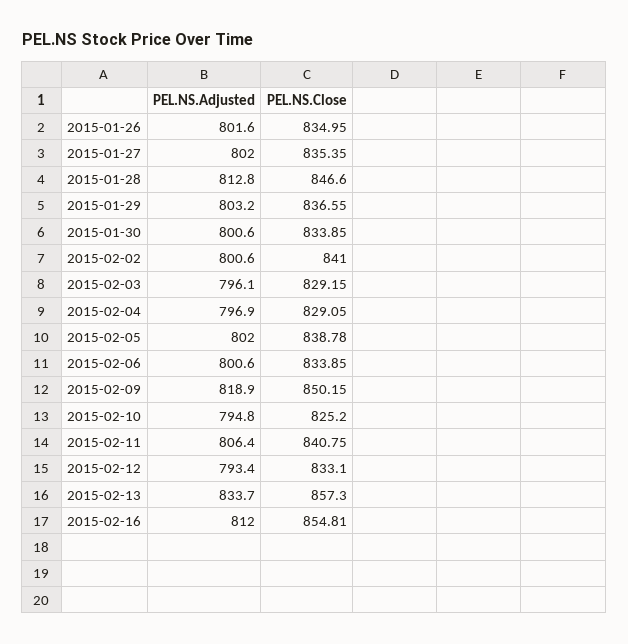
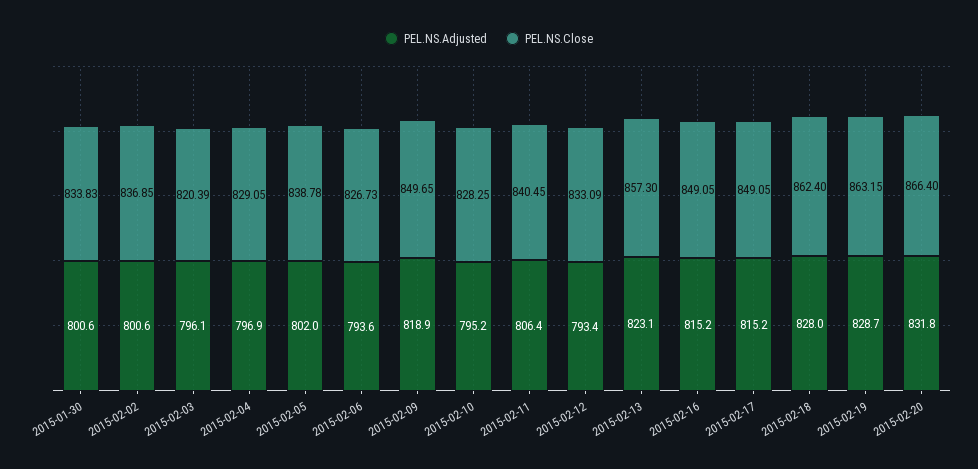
PEL.NS.Adjusted, 2015-01-26: 801.6 -> none
PEL.NS.Close, 2015-01-26: 834.95 -> none
PEL.NS.Adjusted, 2015-01-27: 802 -> none
PEL.NS.Close, 2015-01-27: 835.35 -> none
PEL.NS.Adjusted, 2015-01-28: 812.8 -> none
PEL.NS.Close, 2015-01-28: 846.6 -> none
PEL.NS.Adjusted, 2015-01-29: 803.2 -> none
PEL.NS.Close, 2015-01-29: 836.55 -> none
PEL.NS.Close, 2015-01-30: 833.85 -> 833.83
PEL.NS.Close, 2015-02-02: 841 -> 836.85
PEL.NS.Close, 2015-02-03: 829.15 -> 820.39
PEL.NS.Adjusted, 2015-02-06: 800.6 -> 793.6
PEL.NS.Close, 2015-02-06: 833.85 -> 826.73
PEL.NS.Close, 2015-02-09: 850.15 -> 849.65
PEL.NS.Adjusted, 2015-02-10: 794.8 -> 795.2
PEL.NS.Close, 2015-02-10: 825.2 -> 828.25
PEL.NS.Close, 2015-02-11: 840.75 -> 840.45
PEL.NS.Close, 2015-02-12: 833.1 -> 833.09
PEL.NS.Adjusted, 2015-02-13: 833.7 -> 823.1
PEL.NS.Adjusted, 2015-02-16: 812 -> 815.2
PEL.NS.Close, 2015-02-16: 854.81 -> 849.05
PEL.NS.Adjusted, 2015-02-17: none -> 815.2
PEL.NS.Close, 2015-02-17: none -> 849.05
PEL.NS.Adjusted, 2015-02-18: none -> 828
PEL.NS.Close, 2015-02-18: none -> 862.4
PEL.NS.Adjusted, 2015-02-19: none -> 828.7
PEL.NS.Close, 2015-02-19: none -> 863.15
PEL.NS.Adjusted, 2015-02-20: none -> 831.8
PEL.NS.Close, 2015-02-20: none -> 866.4

